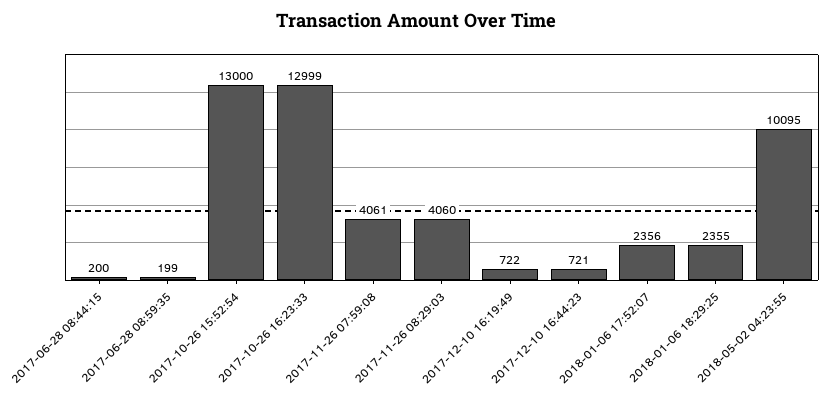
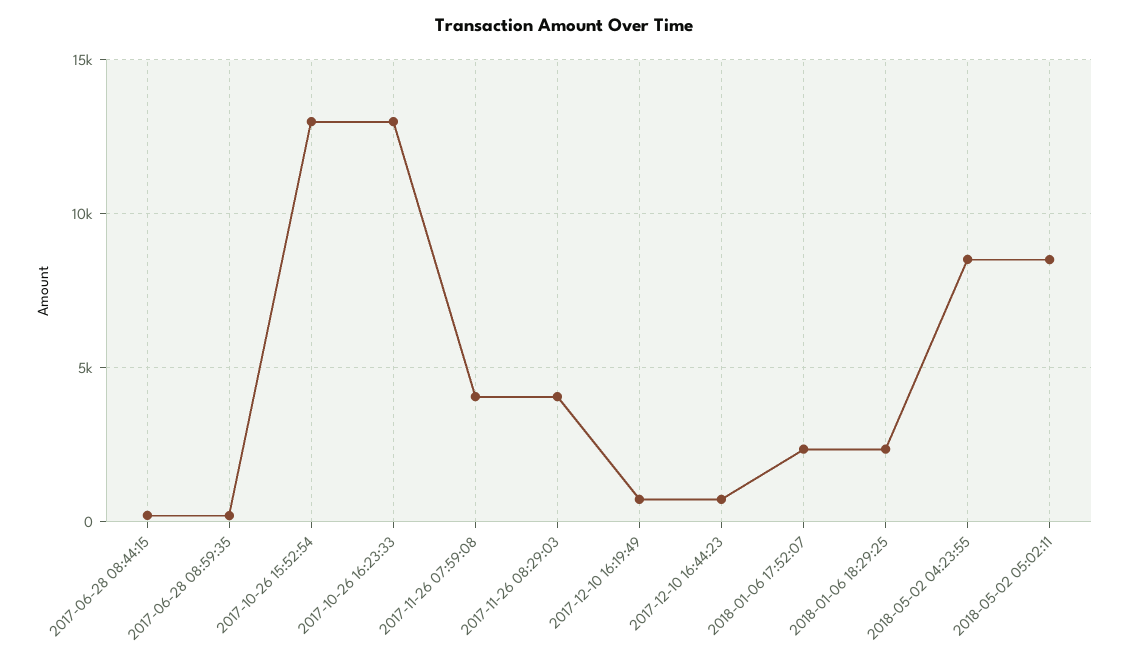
2018-05-02 04:23:55: 10095 -> 8500
2018-05-02 05:02:11: none -> 8500

